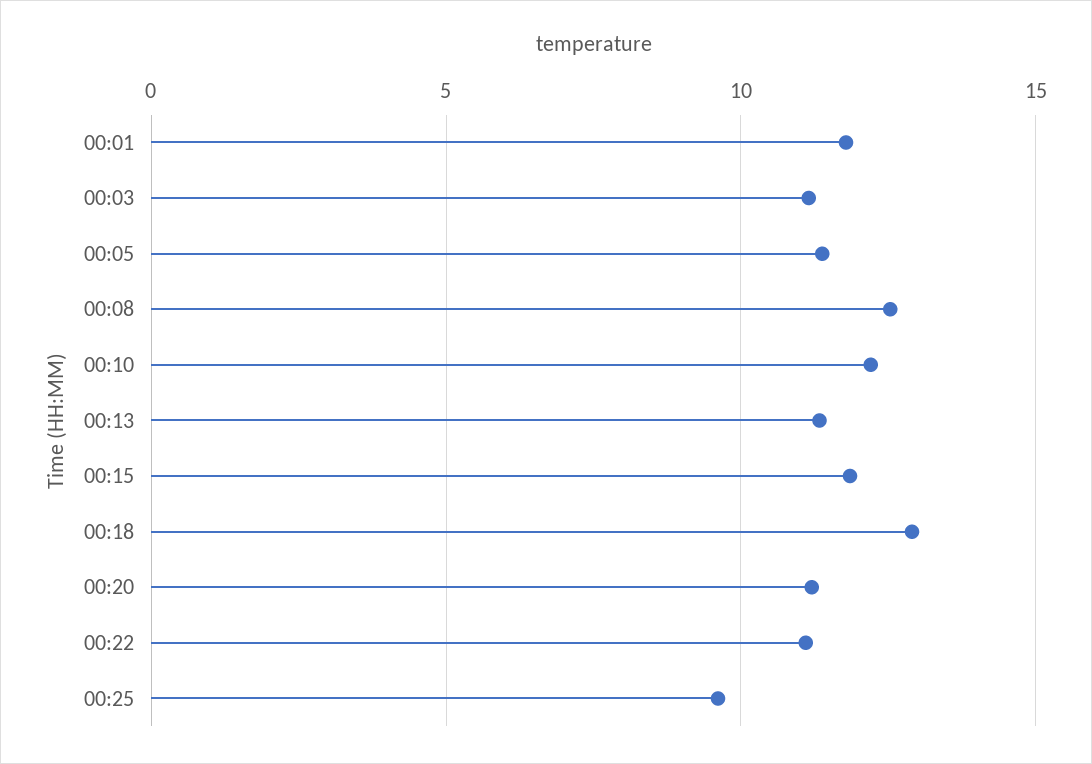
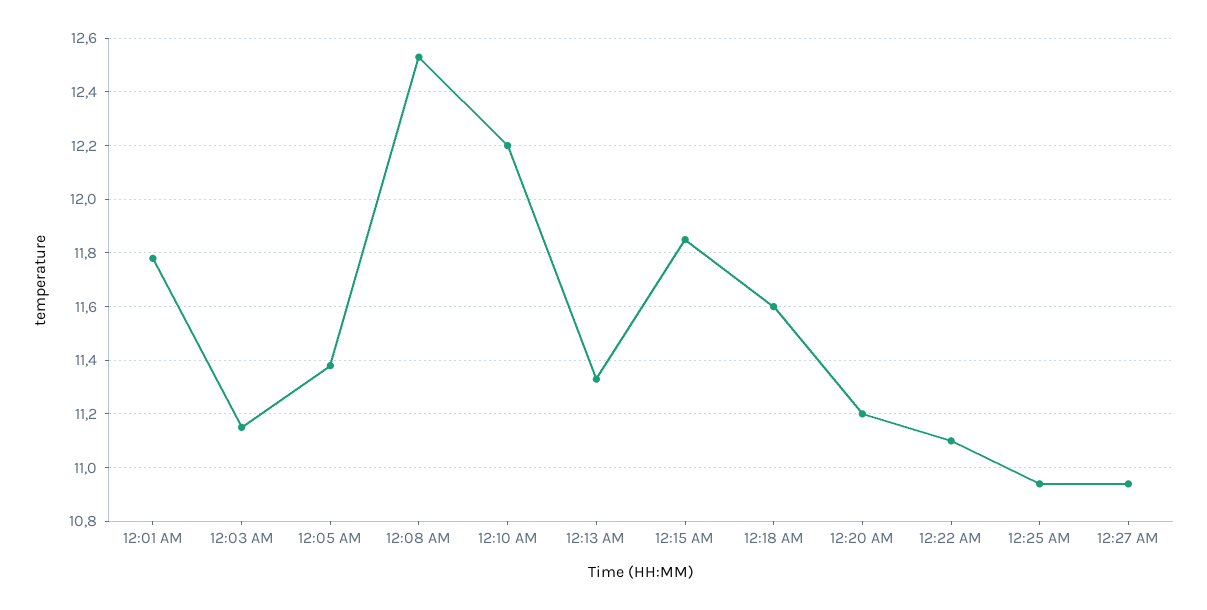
00:18: 13 -> 11.6
00:25: 9.5 -> 10.95
12:27 AM: none -> 10.95

